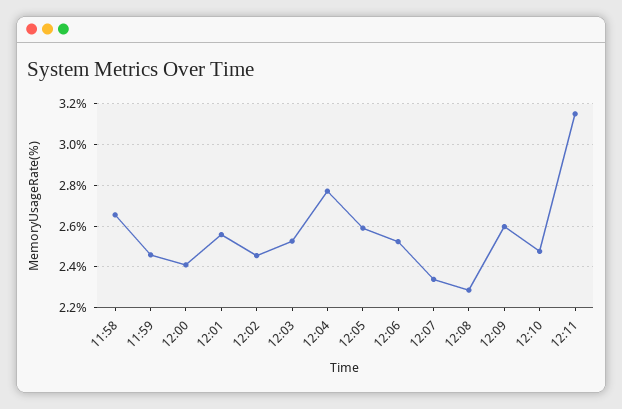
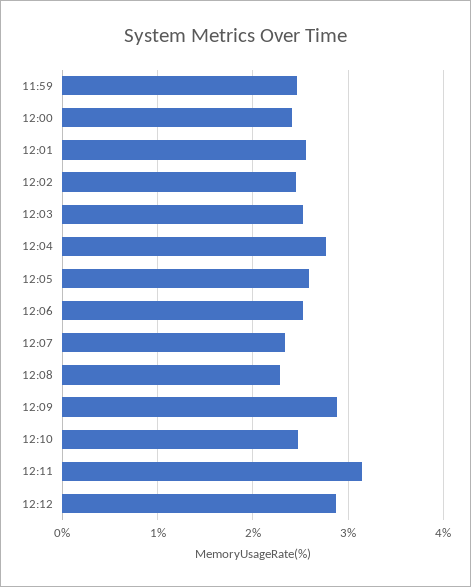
11:58: 2.65 -> none
12:09: 2.6 -> 2.9
12:12: none -> 2.9

